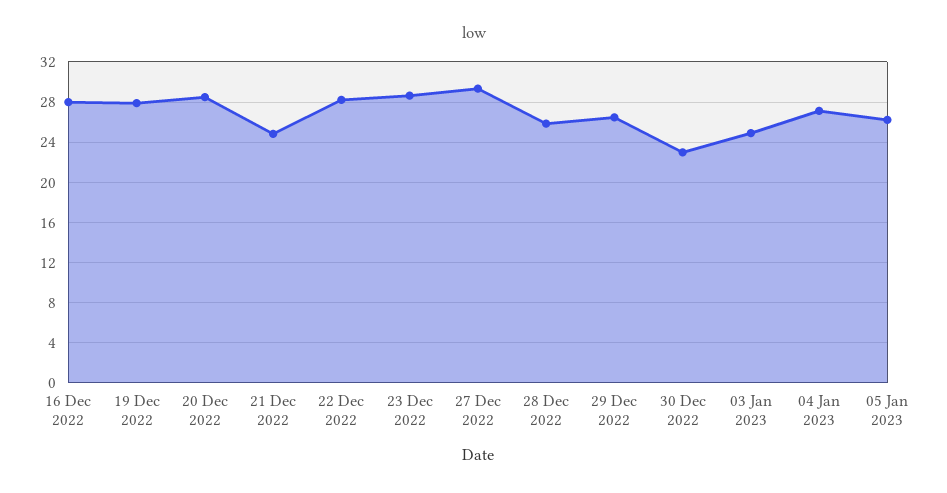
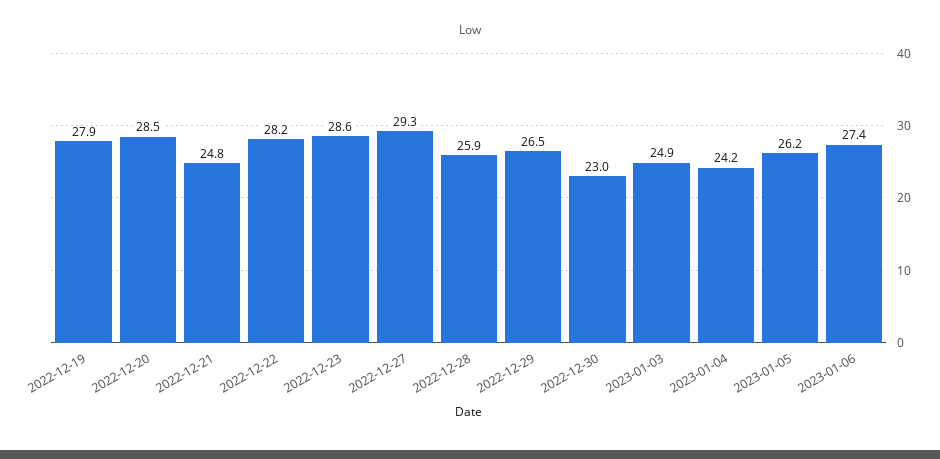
16 Dec 2022: 28 -> none
04 Jan 2023: 27 -> 24.2
2023-01-06: none -> 27.4

